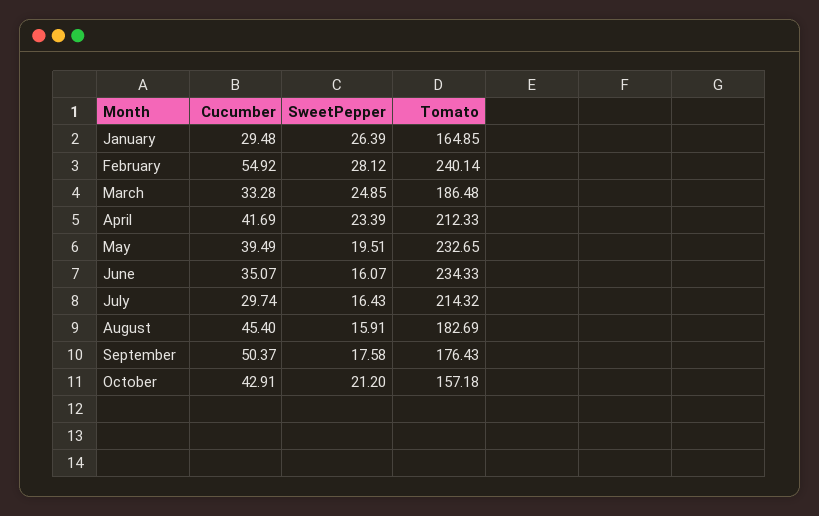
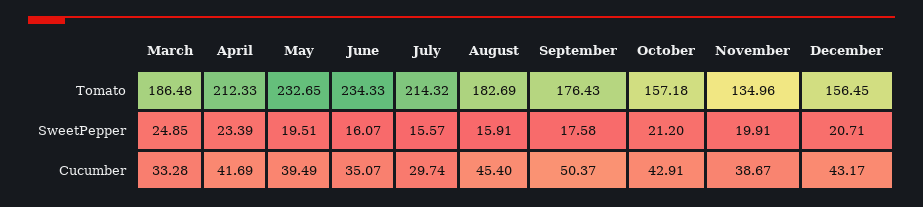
Cucumber, January: 29.48 -> none
SweetPepper, January: 26.39 -> none
Tomato, January: 164.85 -> none
Cucumber, February: 54.92 -> none
SweetPepper, February: 28.12 -> none
Tomato, February: 240.14 -> none
SweetPepper, July: 16.43 -> 15.57
Tomato, November: none -> 134.96
Tomato, December: none -> 156.45
SweetPepper, November: none -> 19.91
SweetPepper, December: none -> 20.71
Cucumber, November: none -> 38.67
Cucumber, December: none -> 43.17

